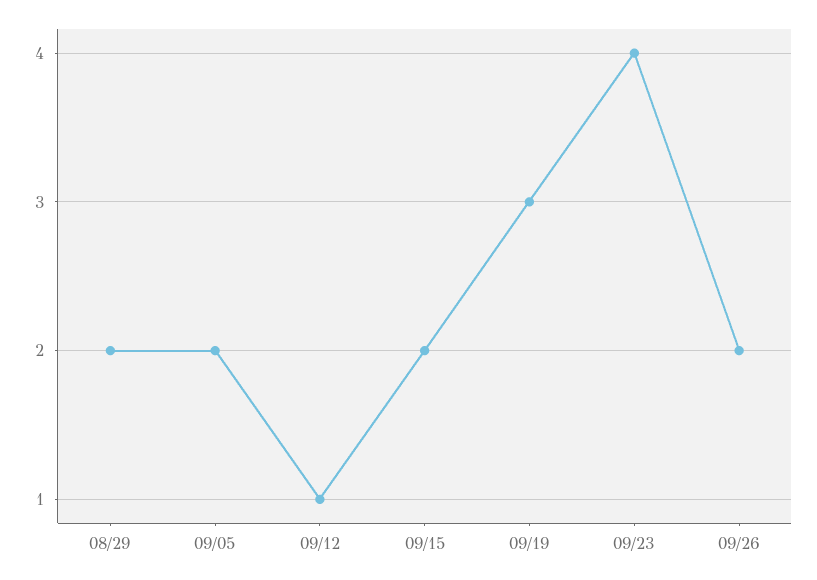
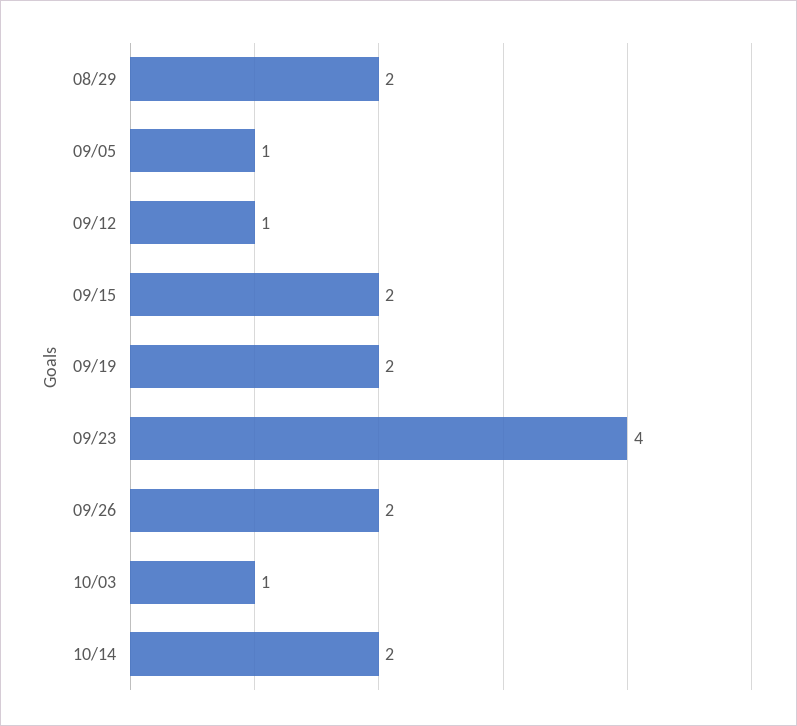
09/05: 2 -> 1
09/19: 3 -> 2
10/03: none -> 1
10/14: none -> 2

